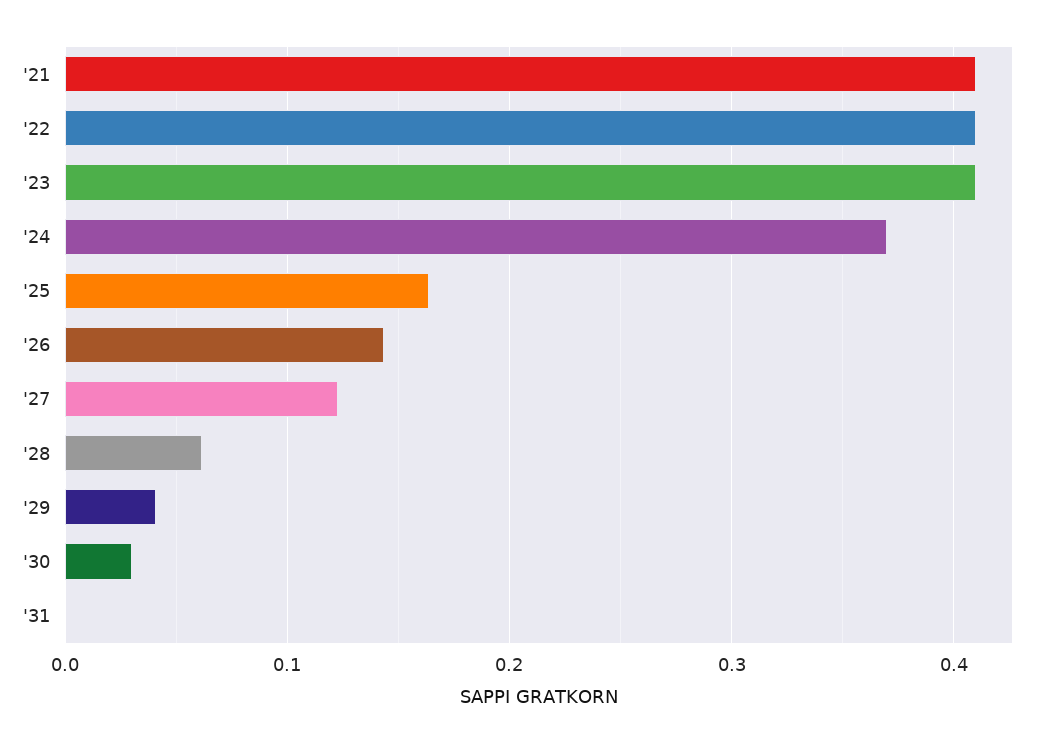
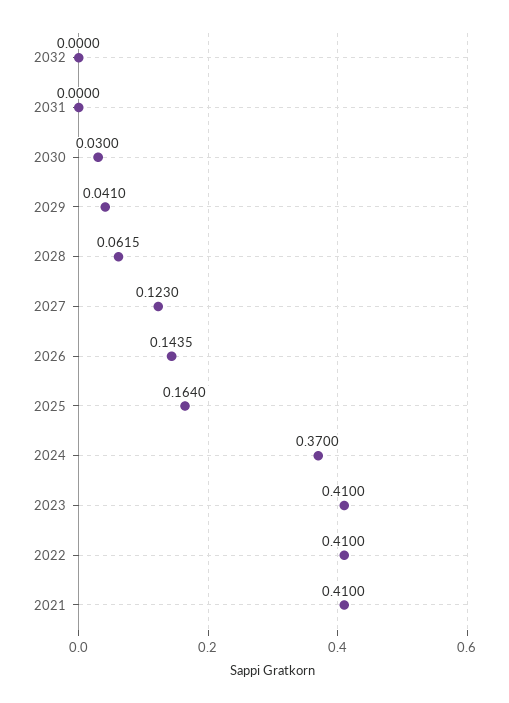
2032: none -> 0

